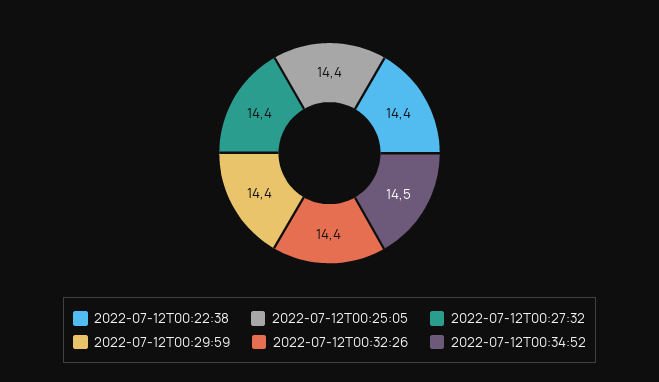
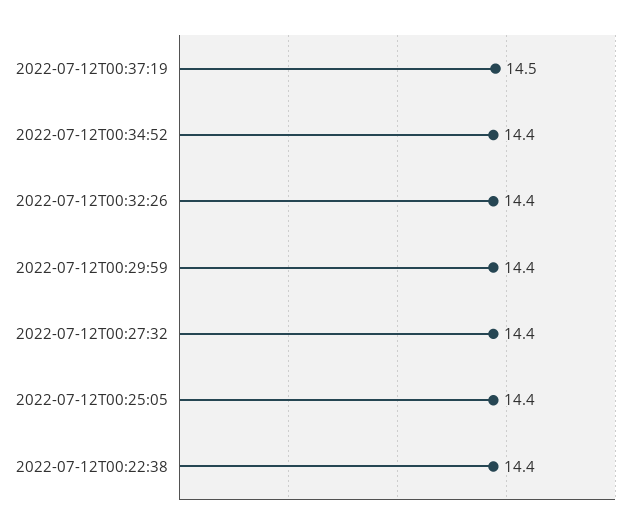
2022-07-12T00:34:52: 14.5 -> 14.4
2022-07-12T00:37:19: none -> 14.5

